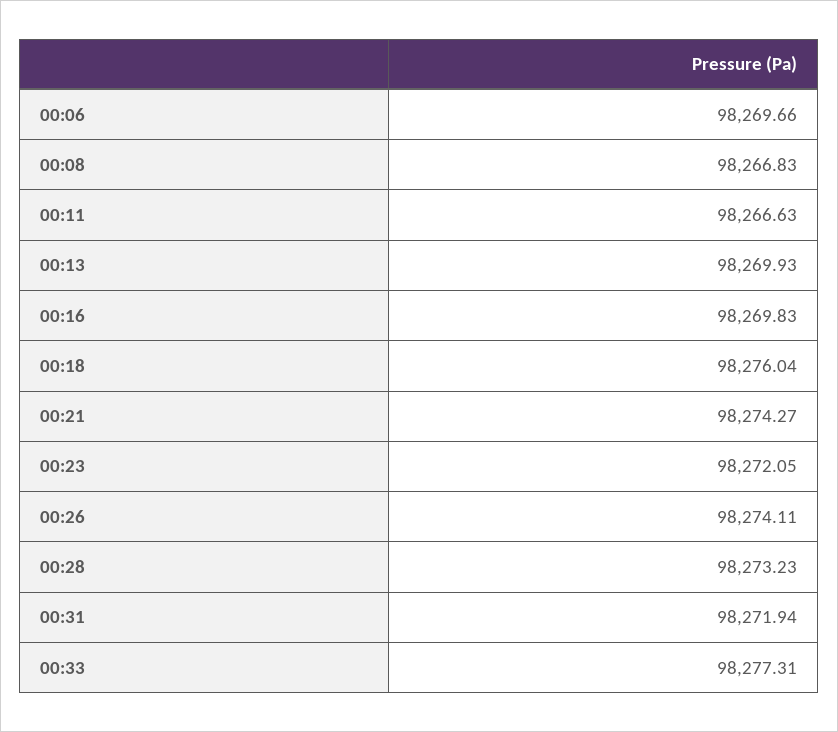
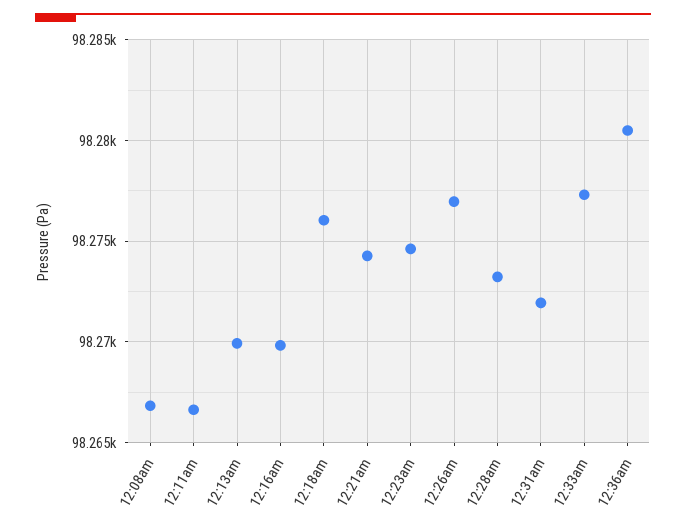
00:06: 98269.66 -> none
00:23: 98272.05 -> 98274.5
00:26: 98274.11 -> 98277
12:36am: none -> 98280.5

